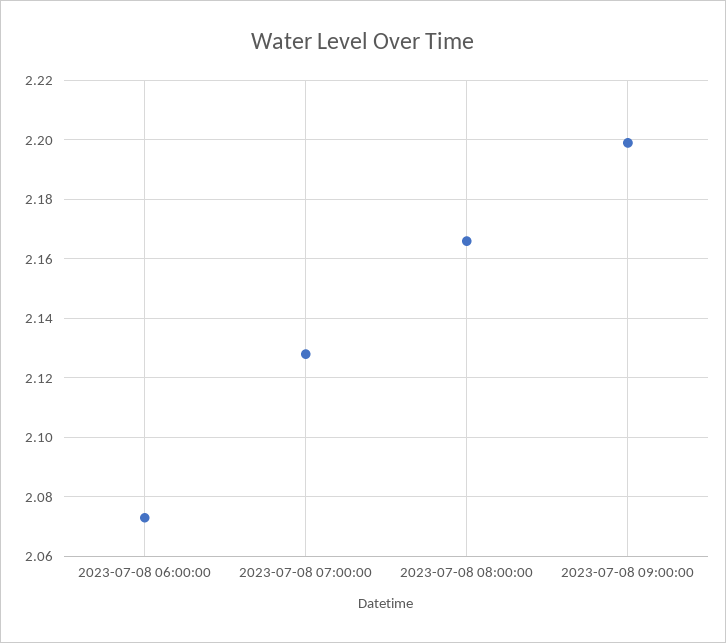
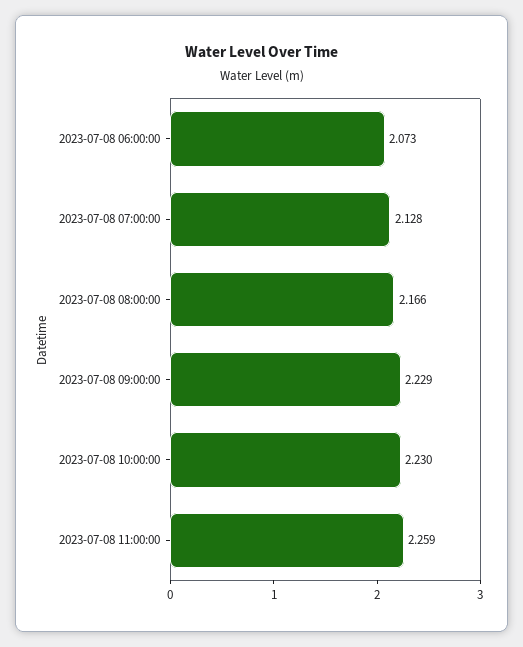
2023-07-08 09:00:00: 2.2 -> 2.229
2023-07-08 10:00:00: none -> 2.23
2023-07-08 11:00:00: none -> 2.259

